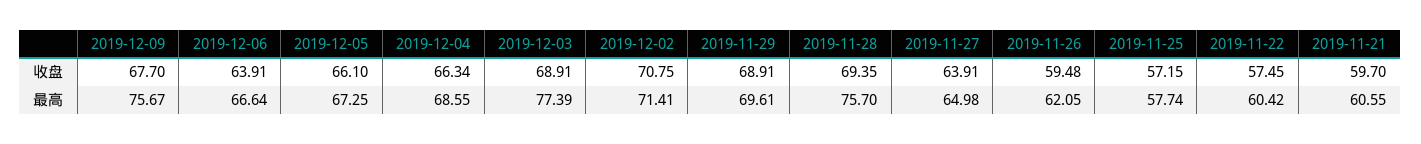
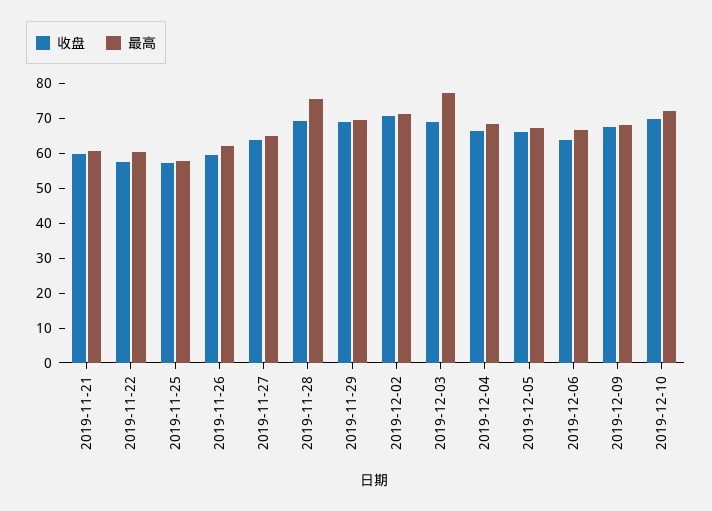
最高, 2019-12-09: 75.67 -> 67.5
收盘, 2019-12-10: none -> 70
最高, 2019-12-10: none -> 72.5

